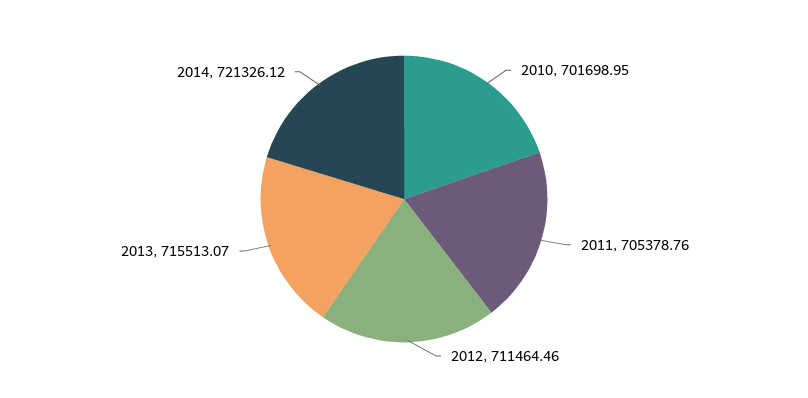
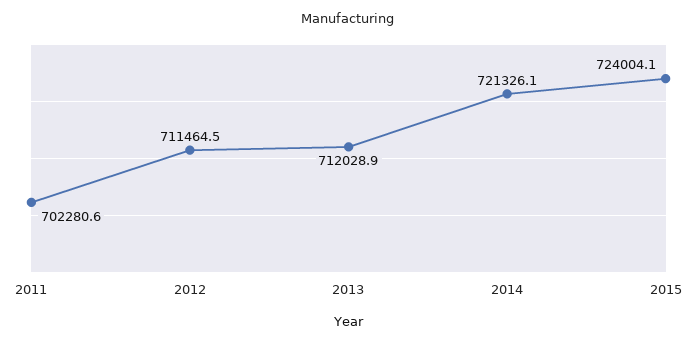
2010: 701698.95 -> none
2011: 705378.76 -> 702280.6
2013: 715513.07 -> 712028.9
2015: none -> 724004.1

